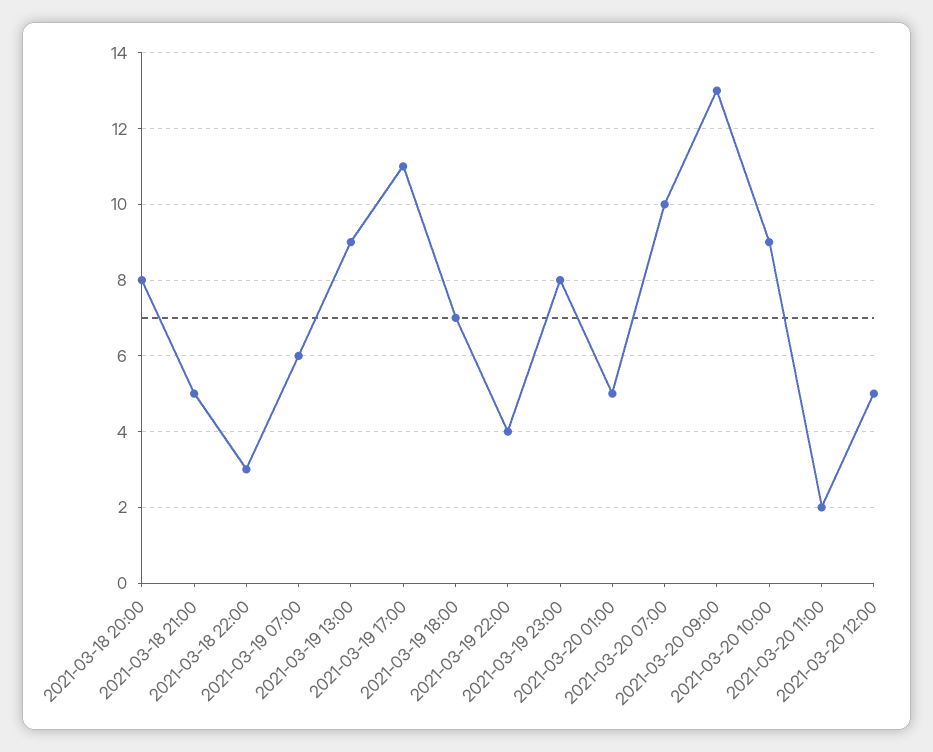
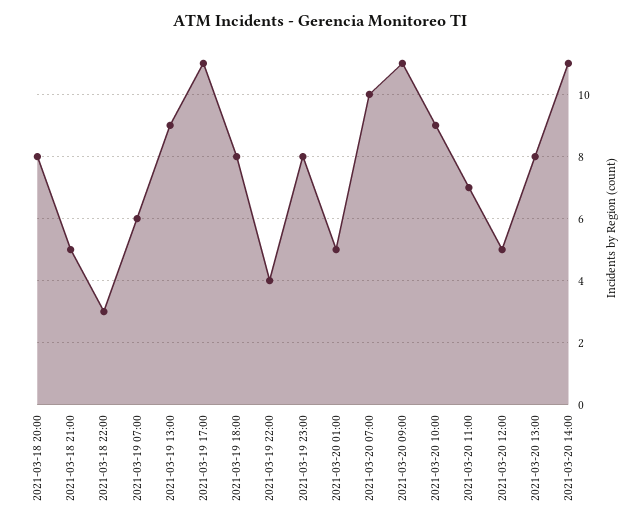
2021-03-19 18:00: 7 -> 8
2021-03-20 09:00: 13 -> 11
2021-03-20 11:00: 2 -> 7
2021-03-20 13:00: none -> 8
2021-03-20 14:00: none -> 11

